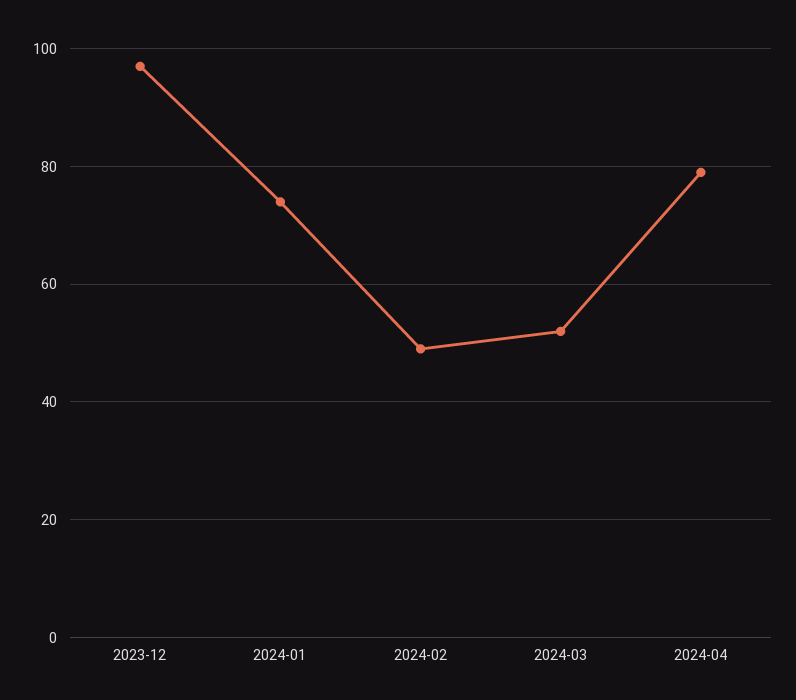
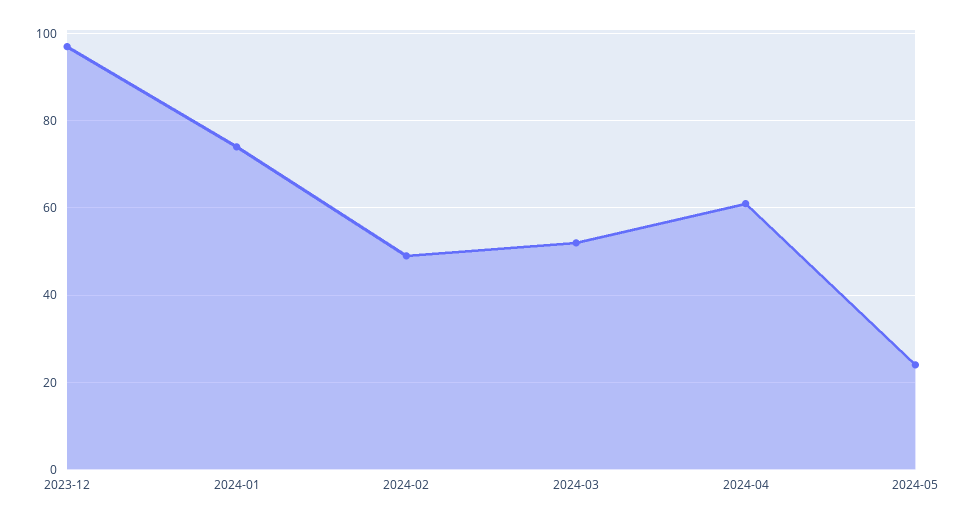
2024-04: 80 -> 60
2024-05: none -> 25

